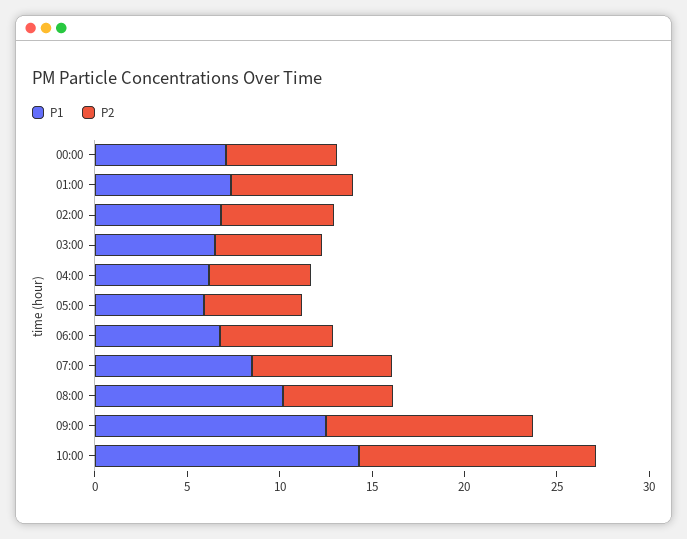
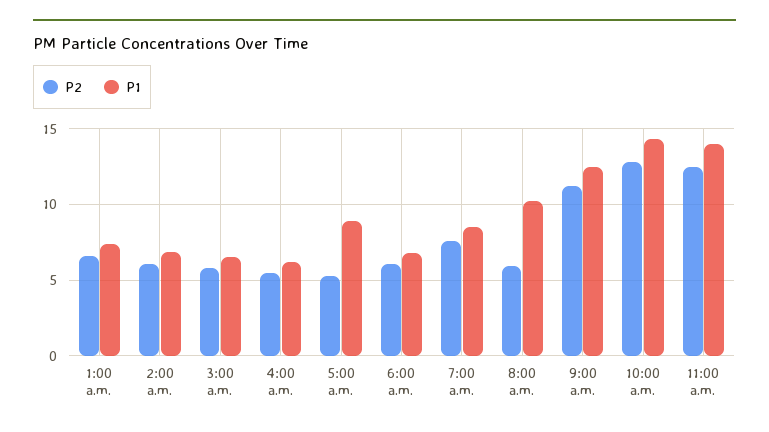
P1, 00:00: 7 -> none
P2, 00:00: 6 -> none
P1, 05:00: 6 -> 9
P2, 11:00 a.m.: none -> 12.5
P1, 11:00 a.m.: none -> 14

